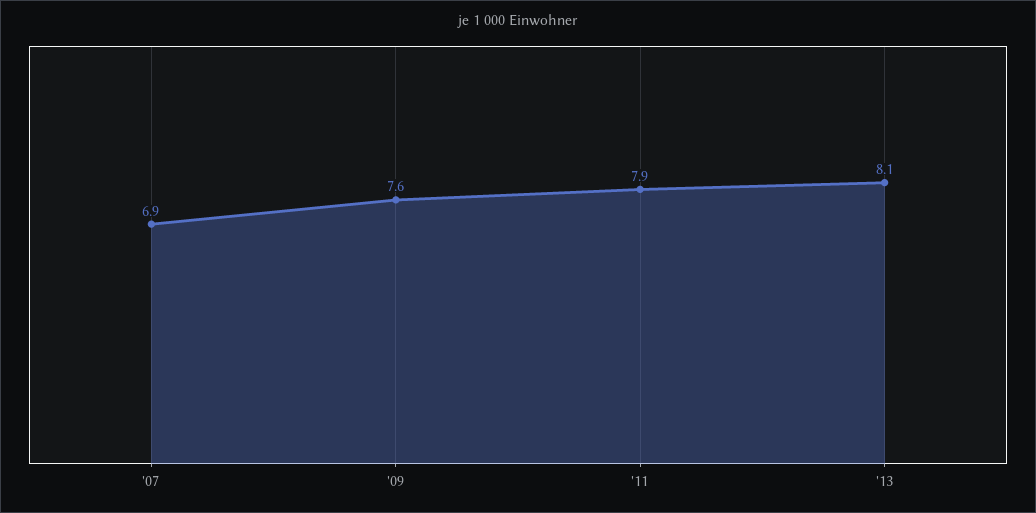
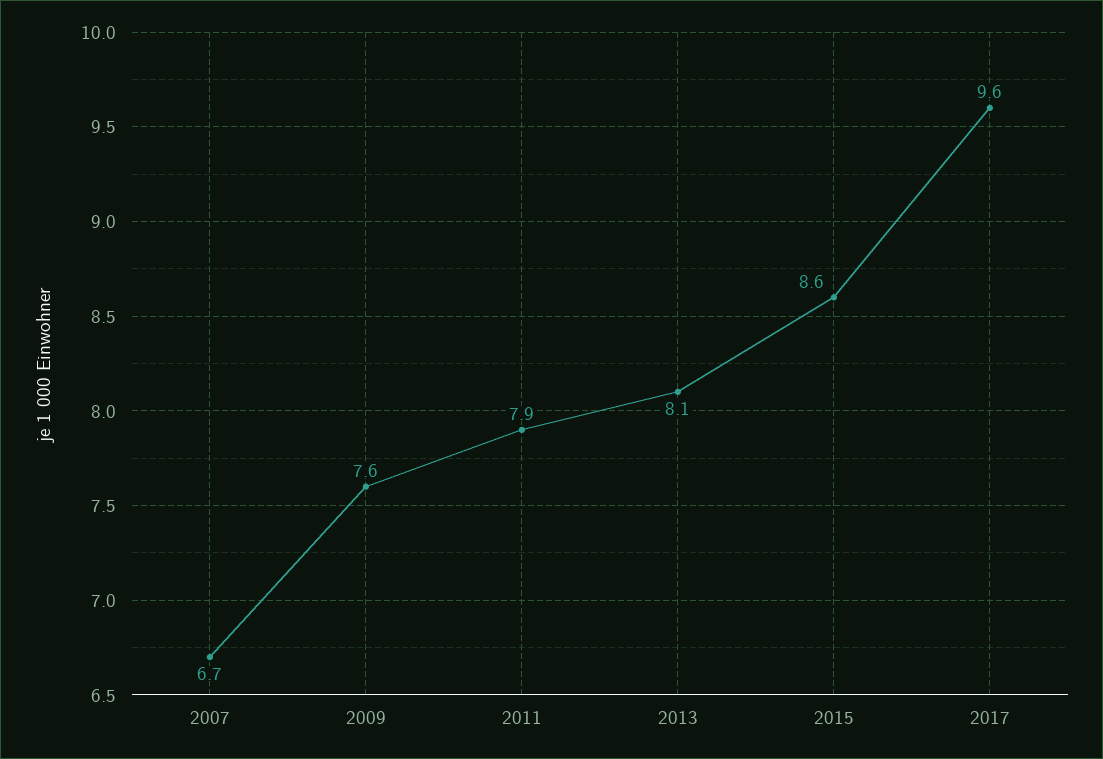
'07: 6.9 -> 6.7
2015: none -> 8.6
2017: none -> 9.6

